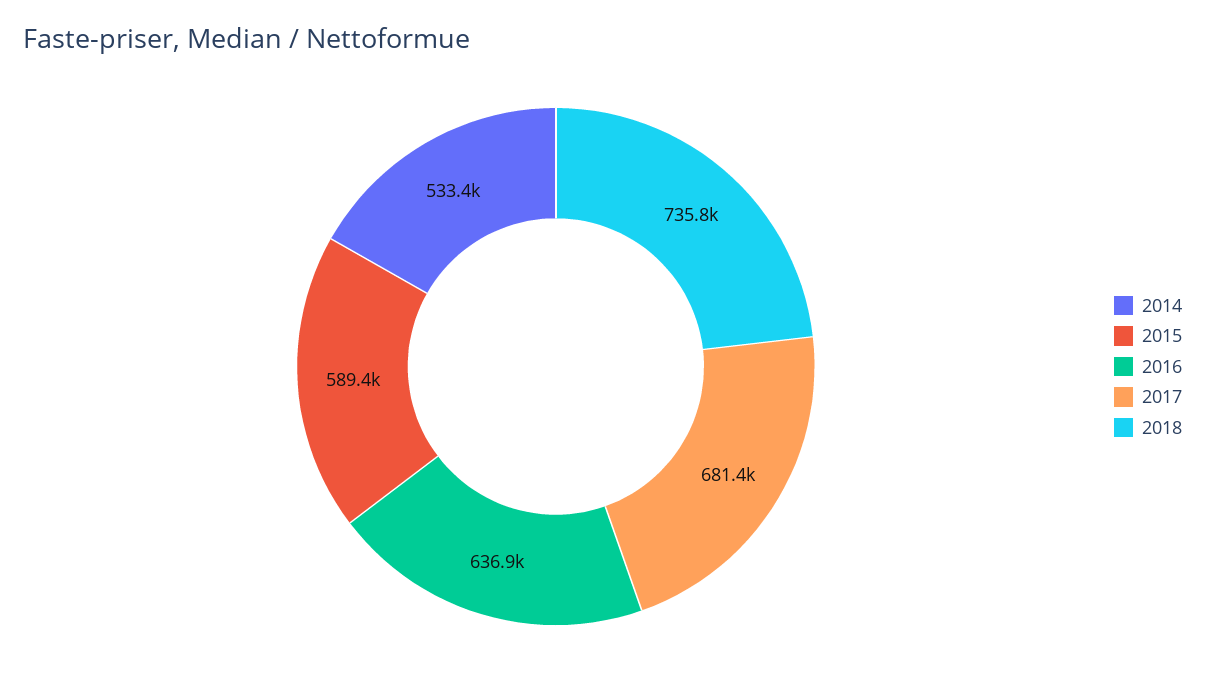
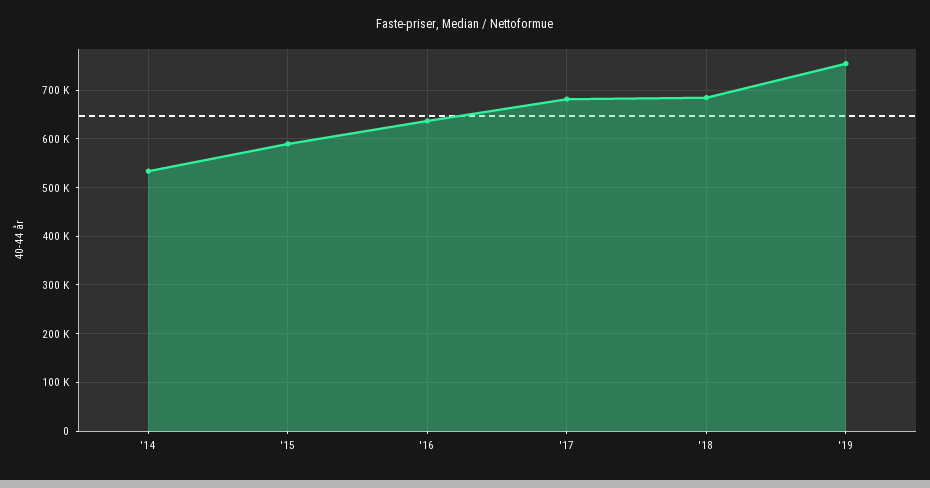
2018: 735800 -> 680000
'19: none -> 760000

